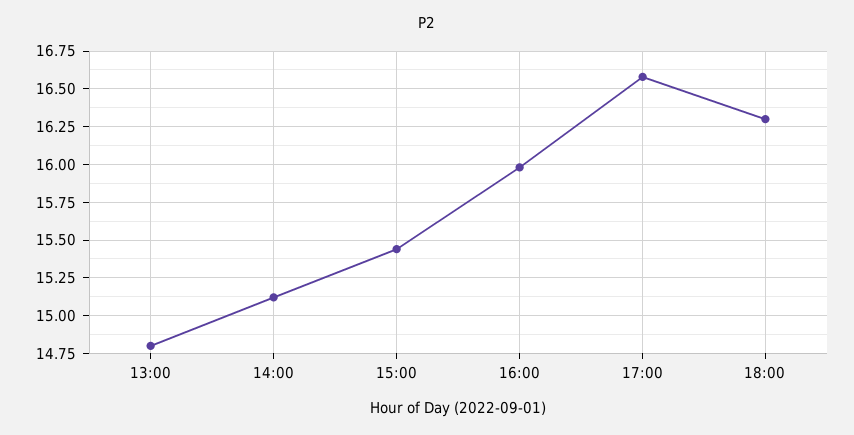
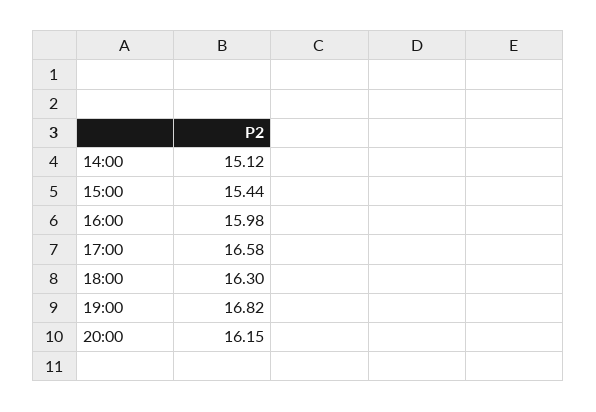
13:00: 14.8 -> none
19:00: none -> 16.82
20:00: none -> 16.15

